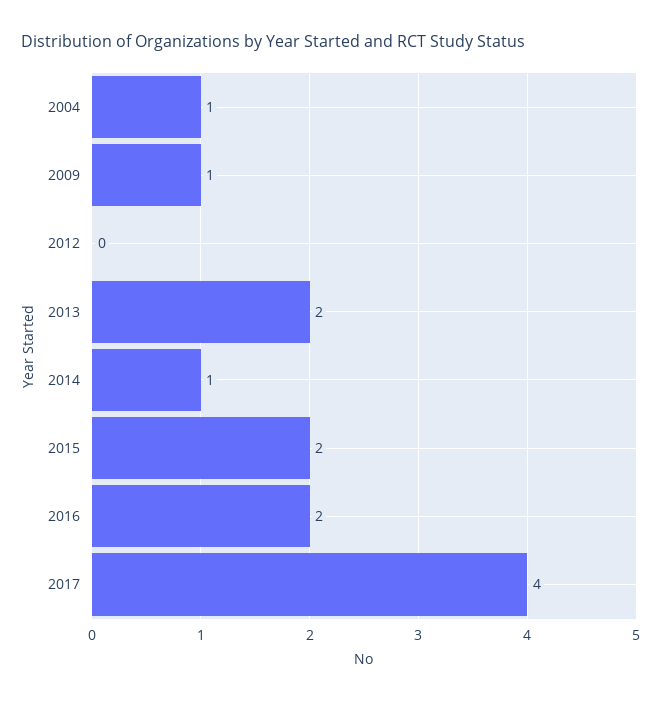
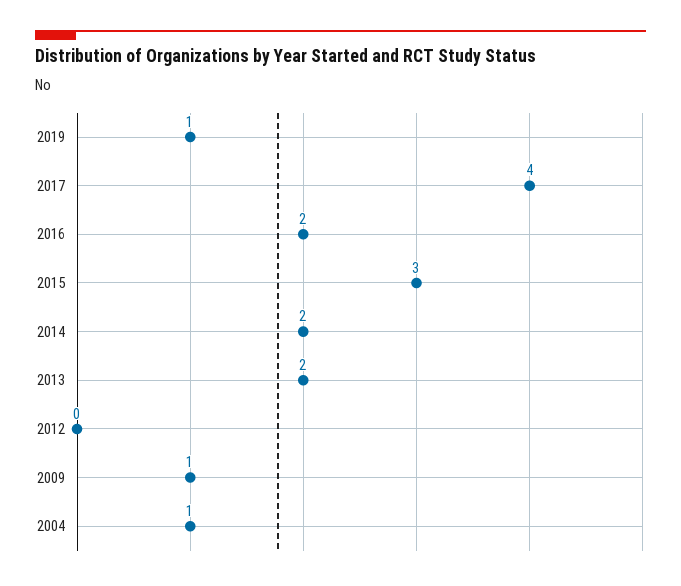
2014: 1 -> 2
2015: 2 -> 3
2019: none -> 1

